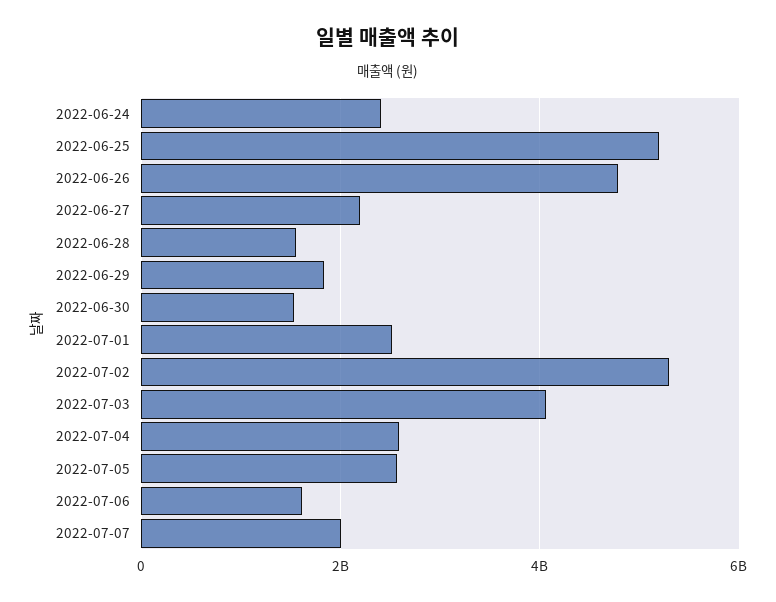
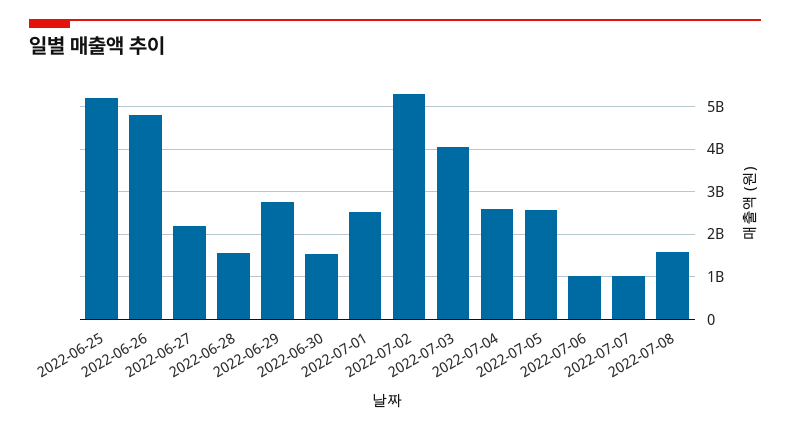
2022-06-24: 2400000000 -> none
2022-06-29: 1800000000 -> 2800000000
2022-07-06: 1600000000 -> 1000000000
2022-07-07: 2000000000 -> 1000000000
2022-07-08: none -> 1600000000

